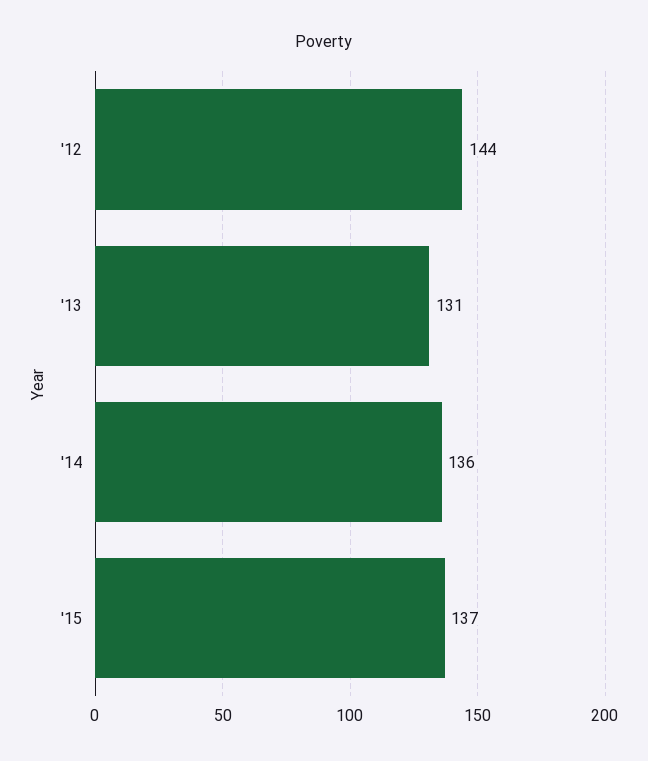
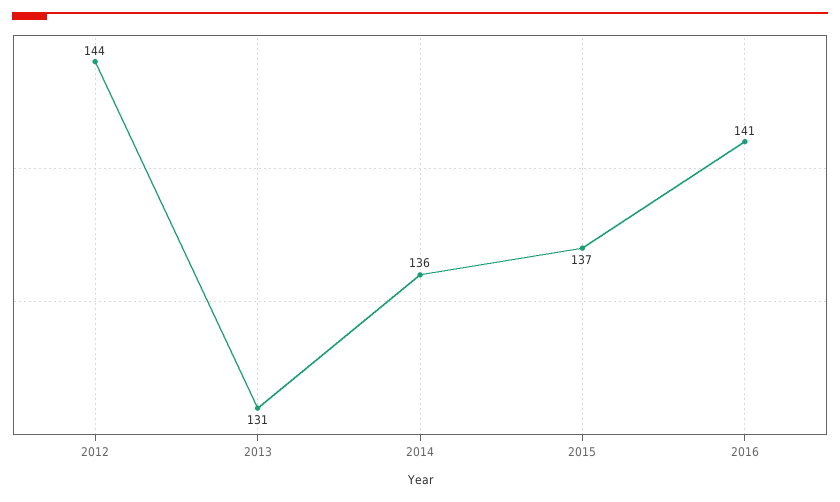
2016: none -> 141

